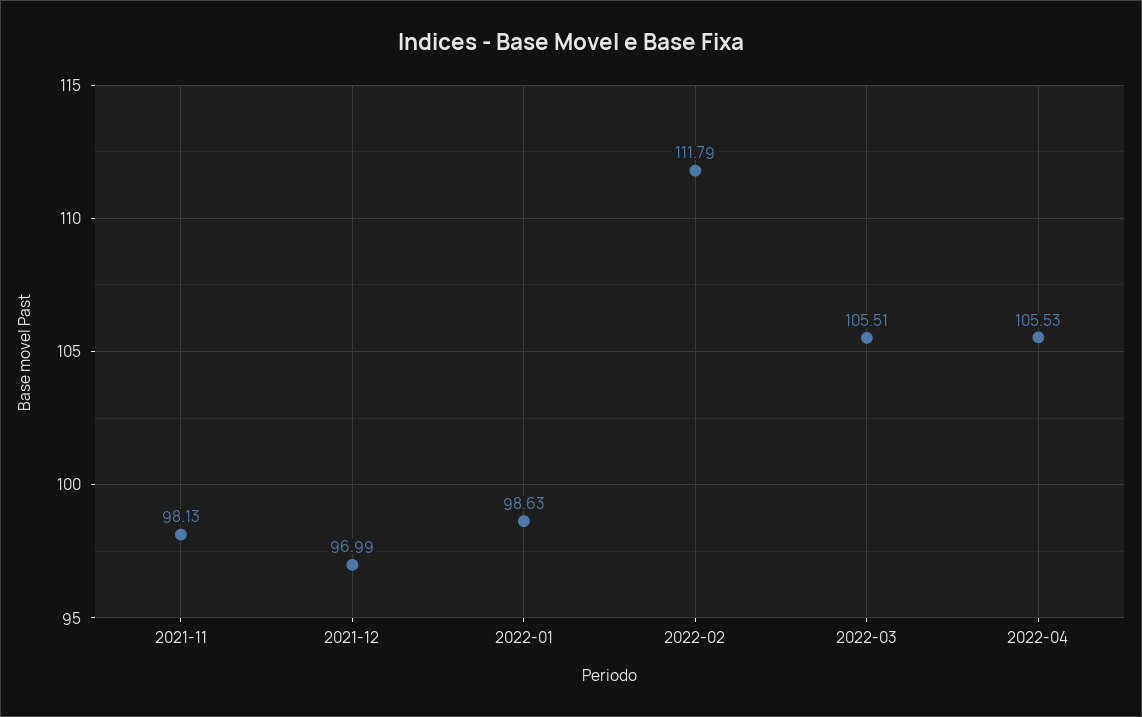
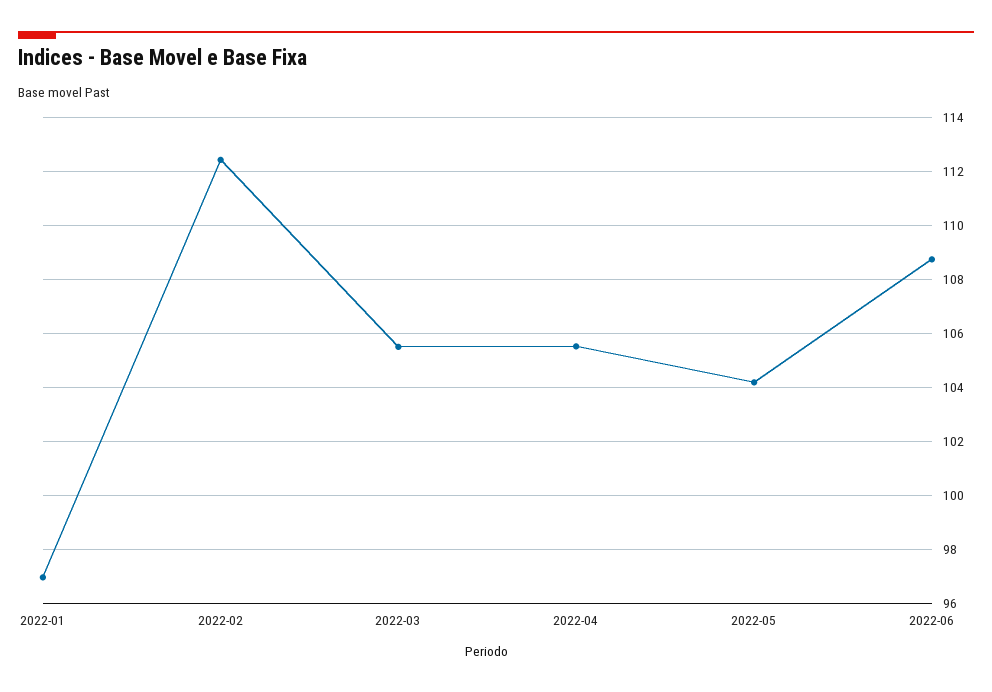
2021-11: 98.13 -> none
2021-12: 96.99 -> none
2022-01: 98.63 -> 97
2022-02: 111.79 -> 112.5
2022-05: none -> 104.25
2022-06: none -> 108.75

